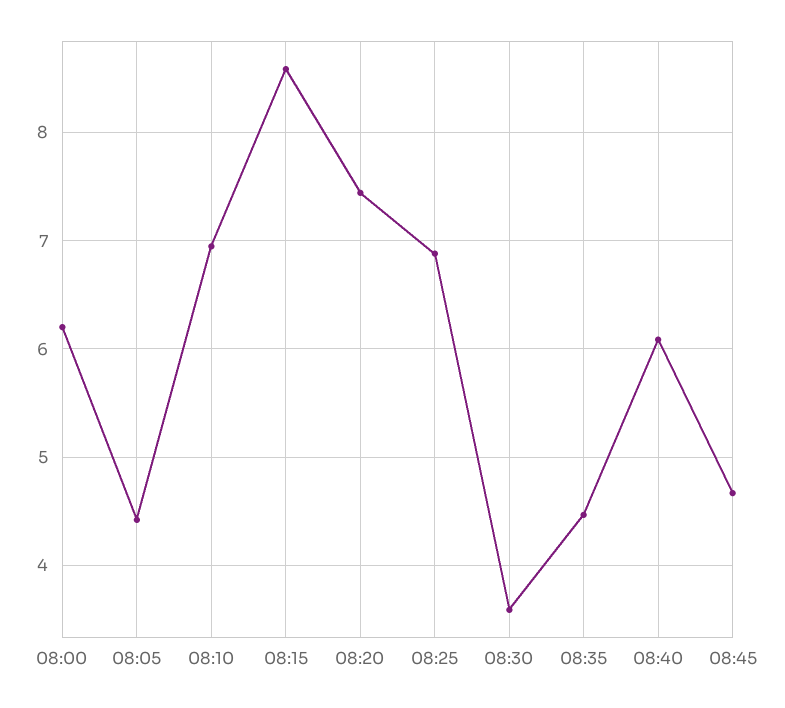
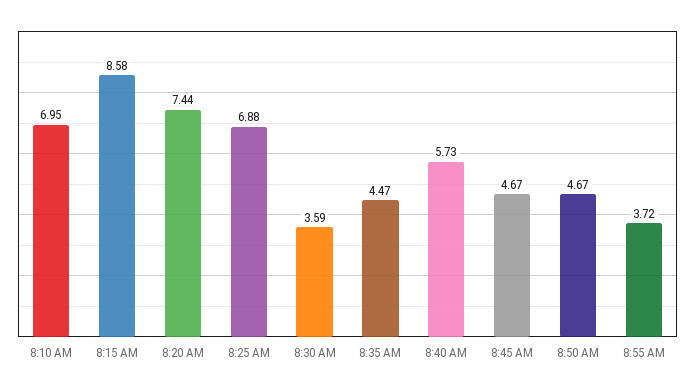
08:00: 6.2 -> none
08:05: 4.4 -> none
08:40: 6.1 -> 5.73
8:50 AM: none -> 4.67
8:55 AM: none -> 3.72

